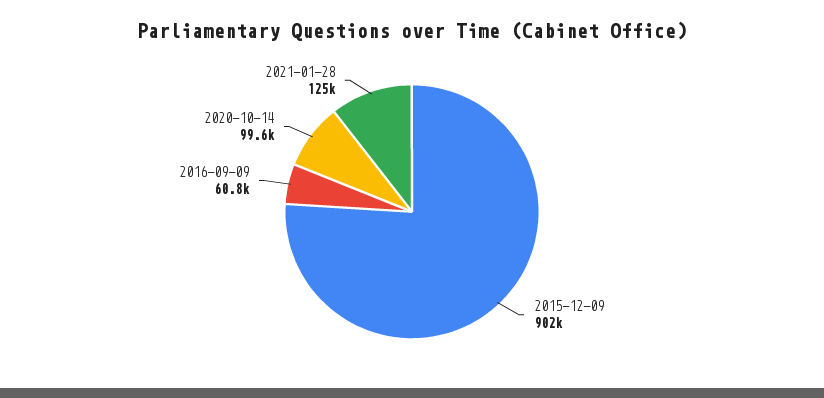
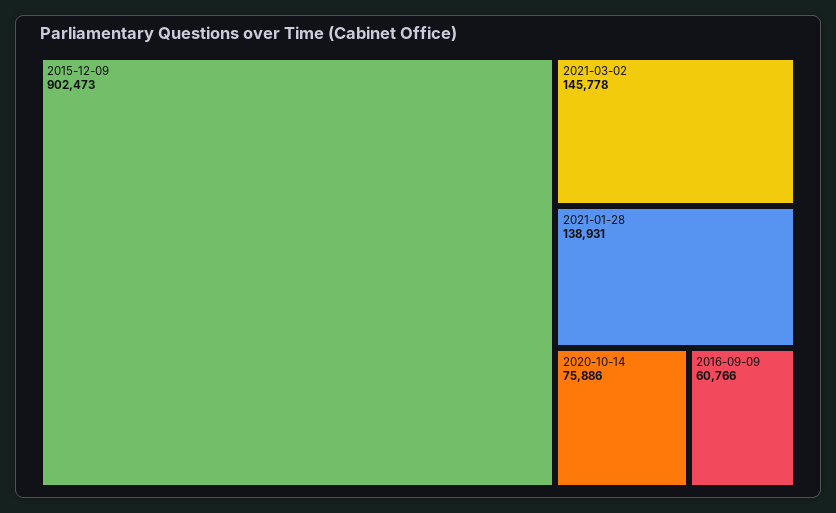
2020-10-14: 99600 -> 75886
2021-01-28: 125000 -> 138931
2021-03-02: none -> 145778

